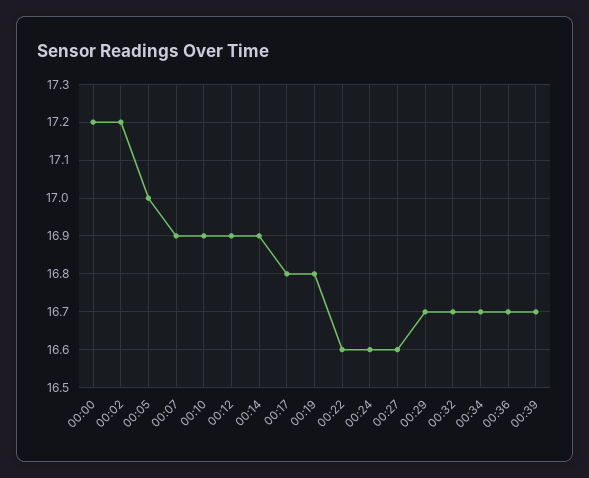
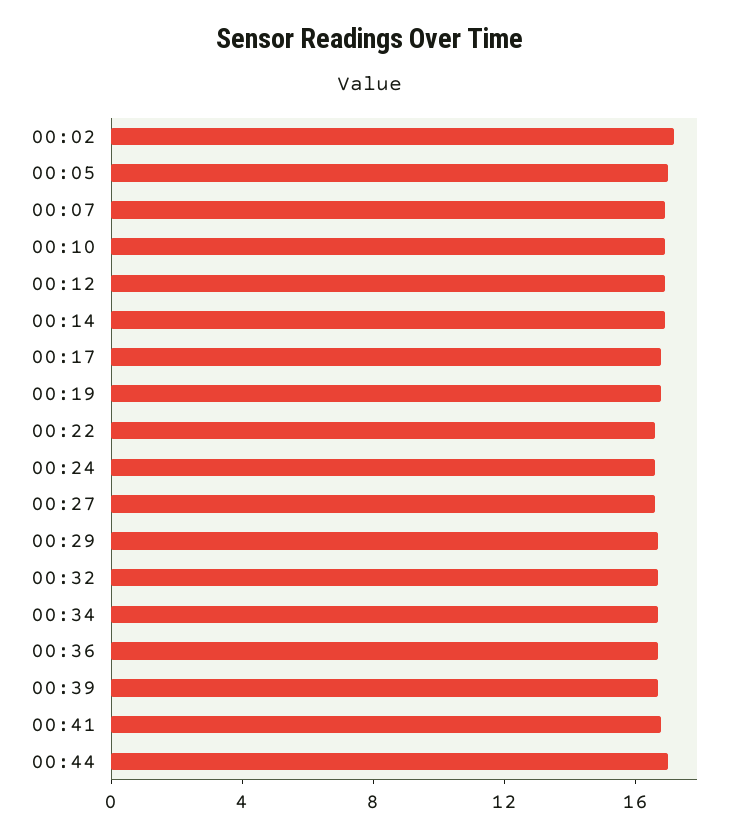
00:00: 17.2 -> none
00:41: none -> 17
00:44: none -> 17

